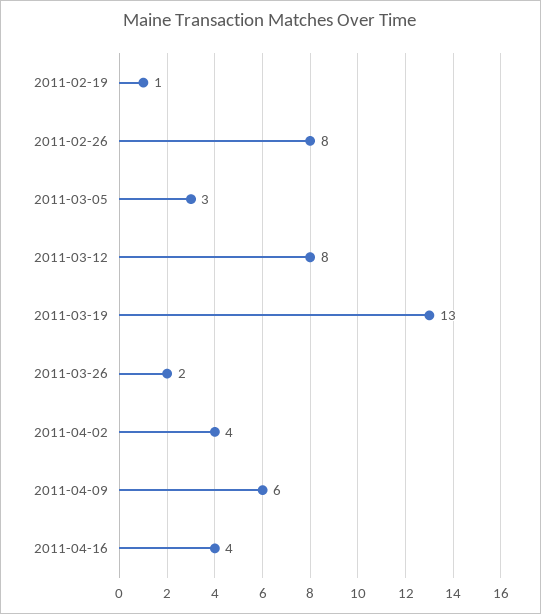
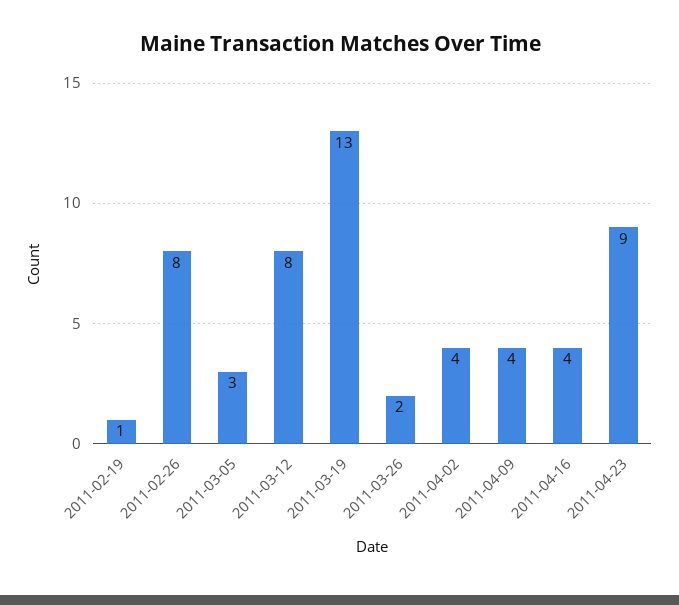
2011-04-09: 6 -> 4
2011-04-23: none -> 9

